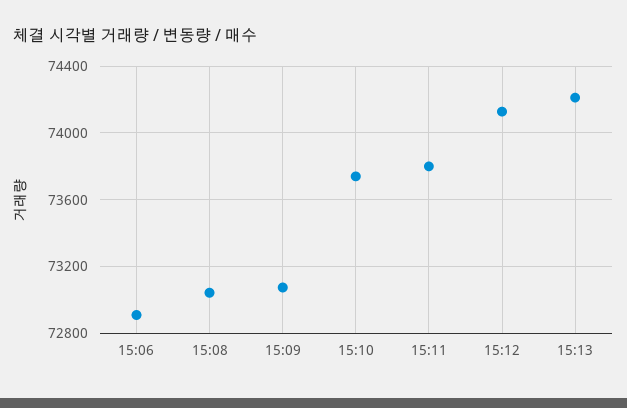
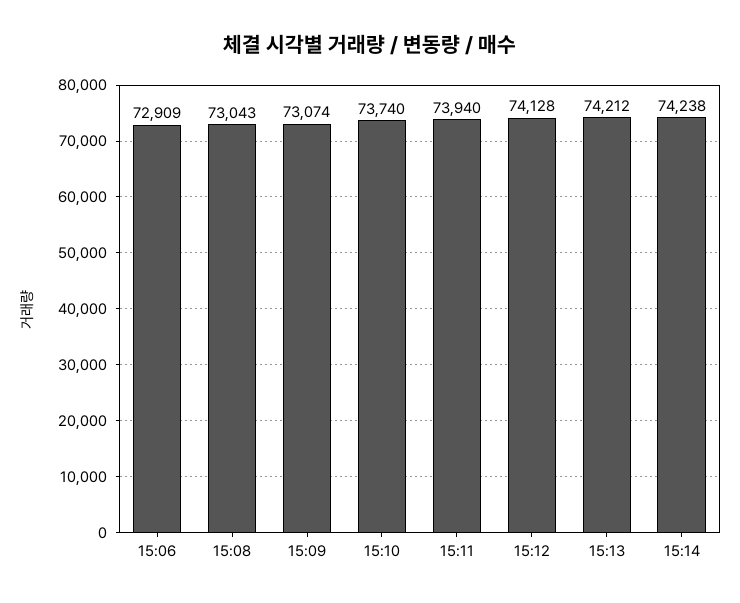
15:11: 73800 -> 73940
15:14: none -> 74238

